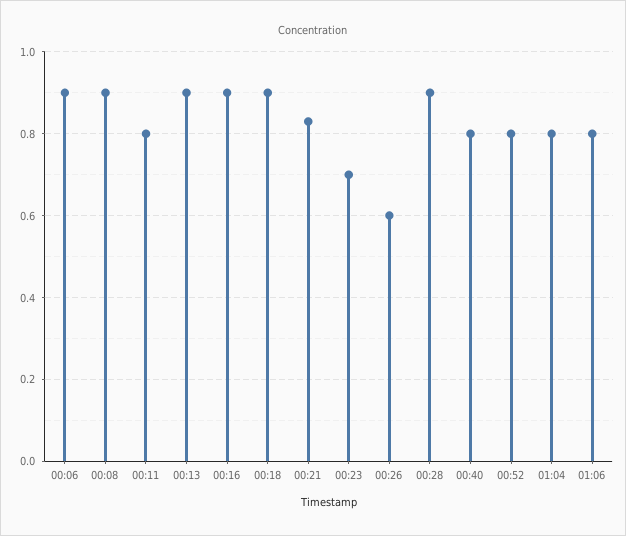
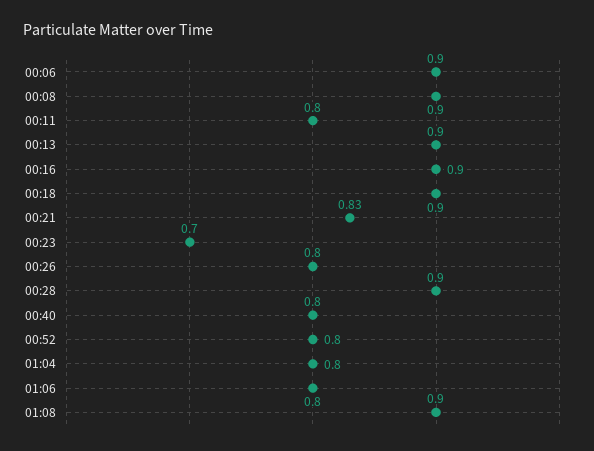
00:26: 0.6 -> 0.8
01:08: none -> 0.9

